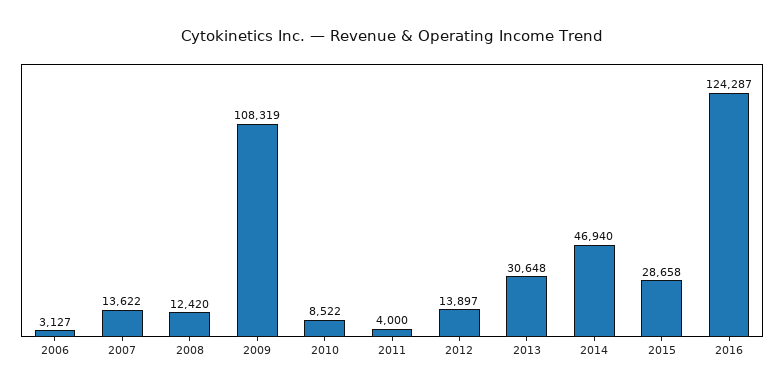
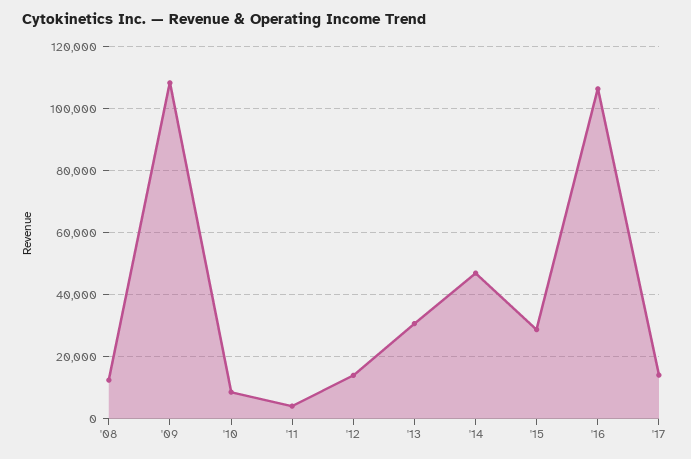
2006: 3127 -> none
2007: 13622 -> none
2016: 124287 -> 106000
'17: none -> 14000

